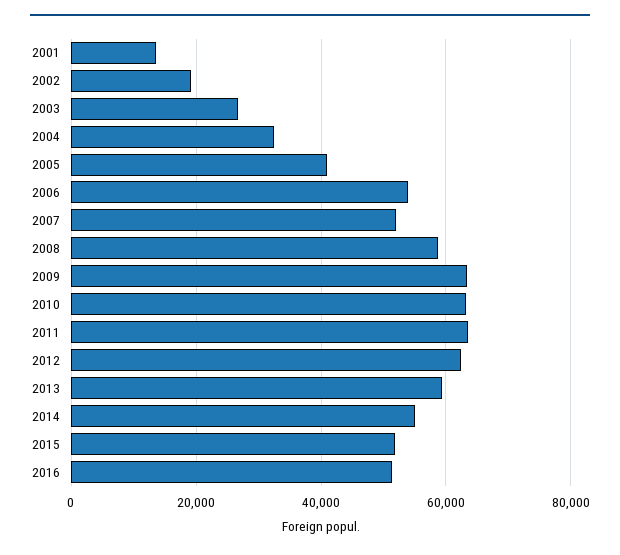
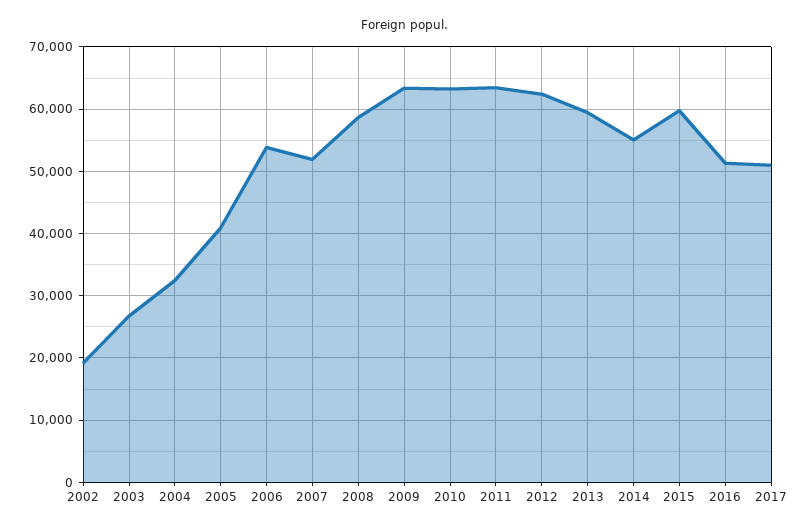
2001: 14000 -> none
2015: 52000 -> 60000
2017: none -> 51000

